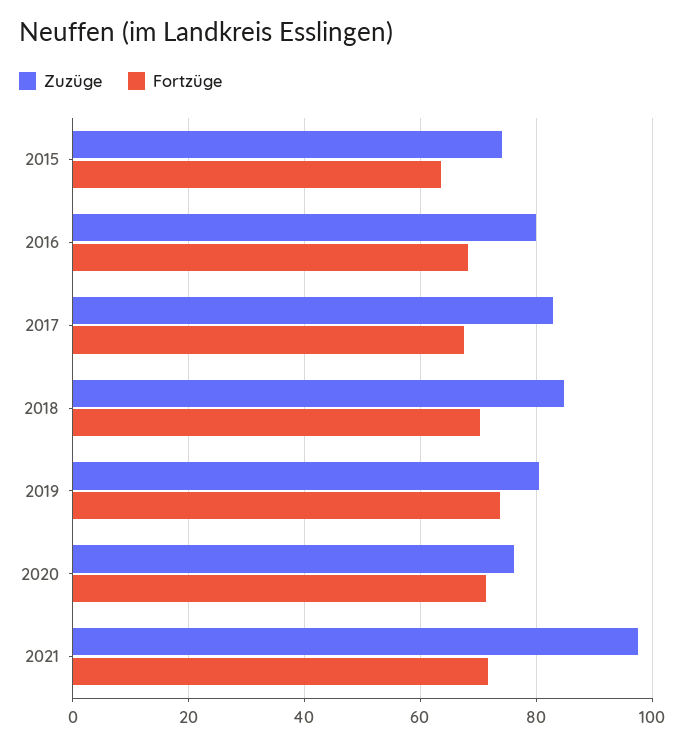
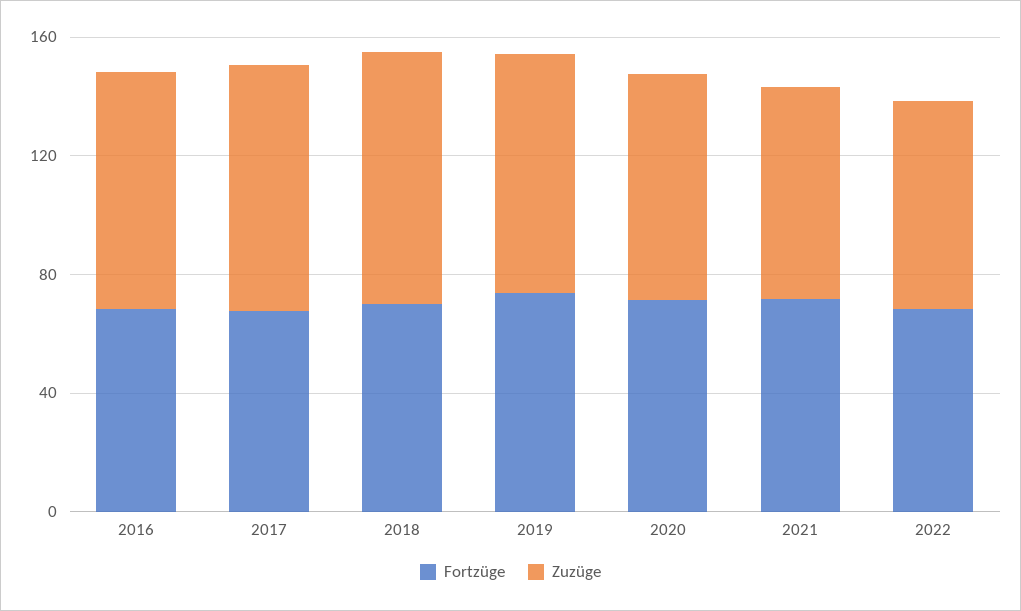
Zuzüge, 2015: 74 -> none
Fortzüge, 2015: 64 -> none
Zuzüge, 2021: 98 -> 70
Fortzüge, 2022: none -> 70
Zuzüge, 2022: none -> 70

